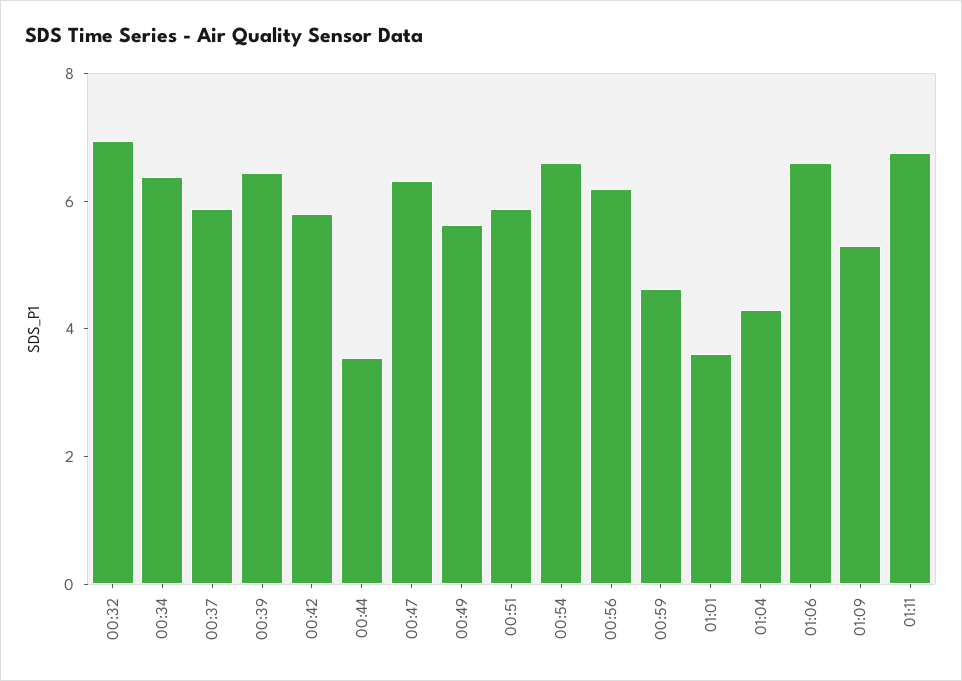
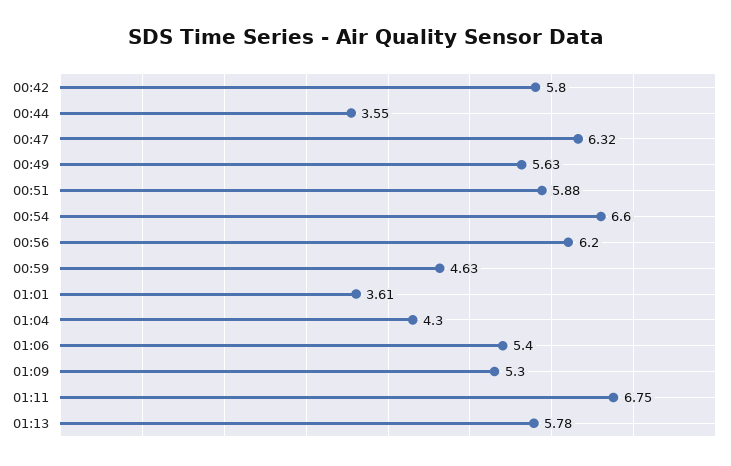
00:32: 7 -> none
00:34: 6.5 -> none
00:37: 6 -> none
00:39: 6.5 -> none
01:06: 6.5 -> 5.4
01:13: none -> 5.78

